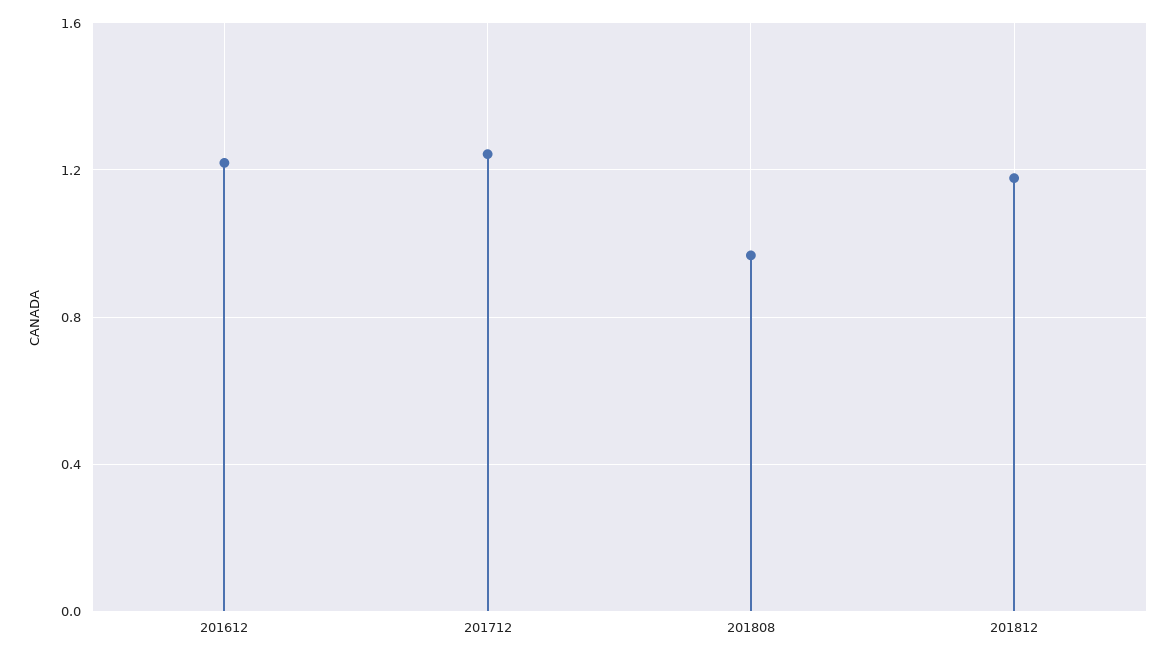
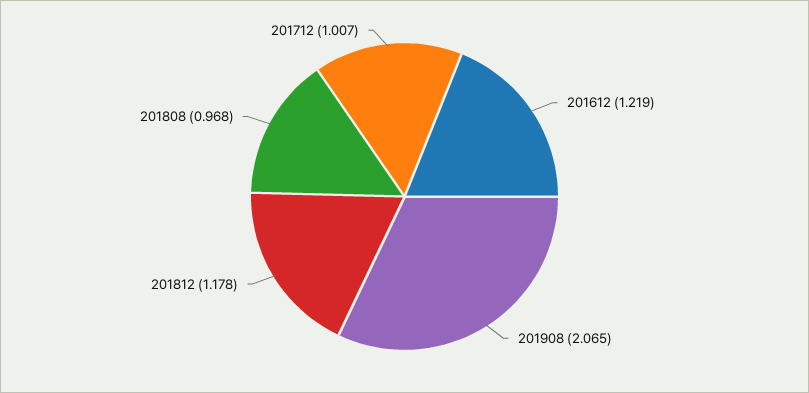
201712: 1.25 -> 1.007
201908: none -> 2.065

